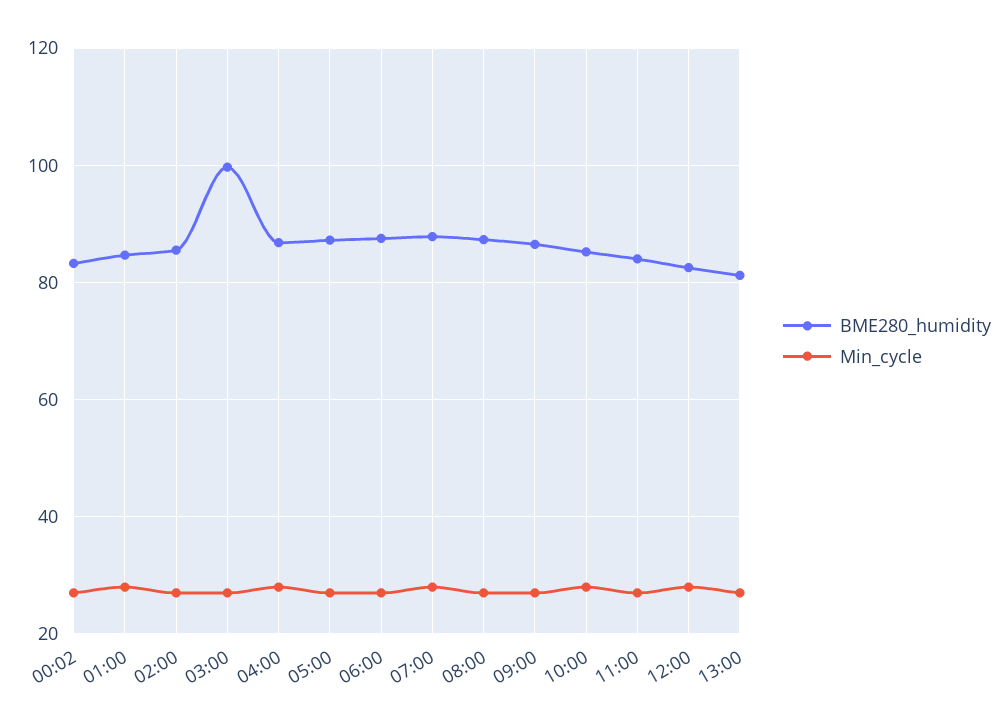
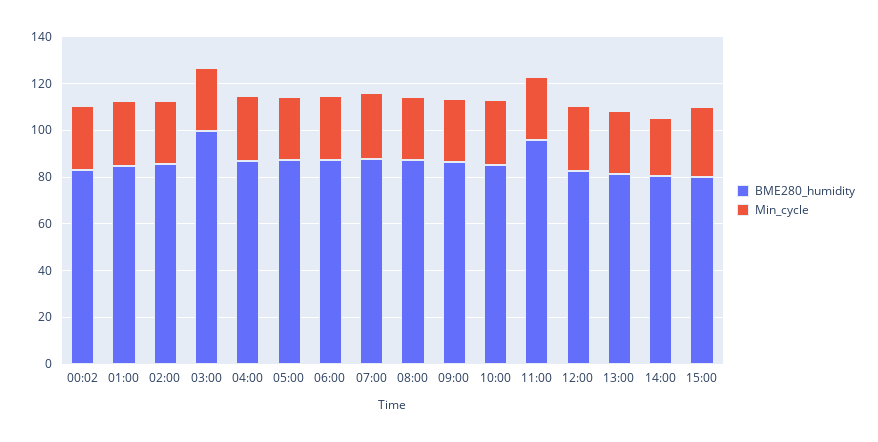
BME280_humidity, 11:00: 84 -> 95
BME280_humidity, 14:00: none -> 80
Min_cycle, 14:00: none -> 25
BME280_humidity, 15:00: none -> 80
Min_cycle, 15:00: none -> 30

